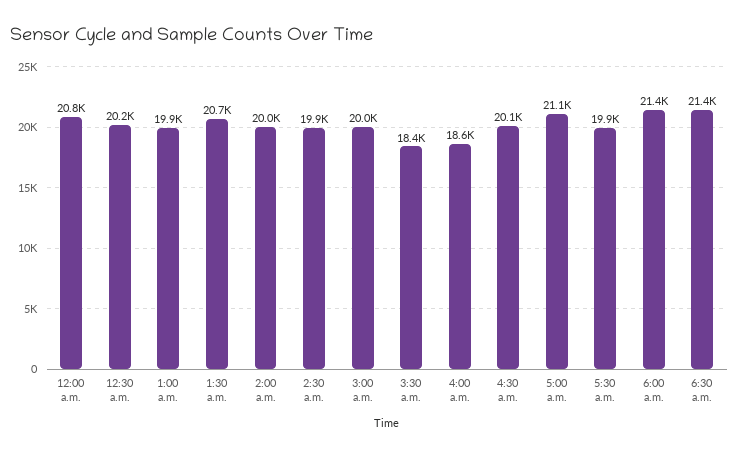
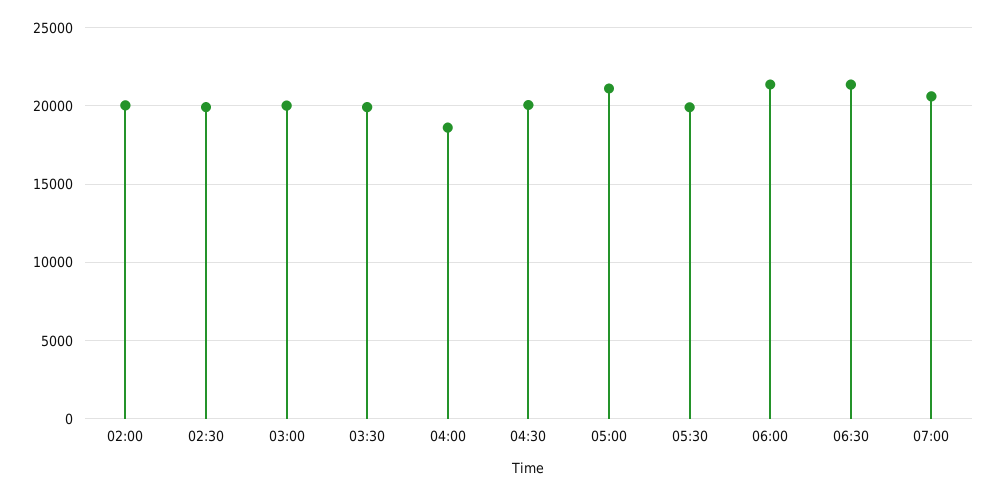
12:00 a.m.: 20800 -> none
12:30 a.m.: 20200 -> none
1:00 a.m.: 19900 -> none
1:30 a.m.: 20700 -> none
3:30 a.m.: 18400 -> 20000
07:00: none -> 20500

